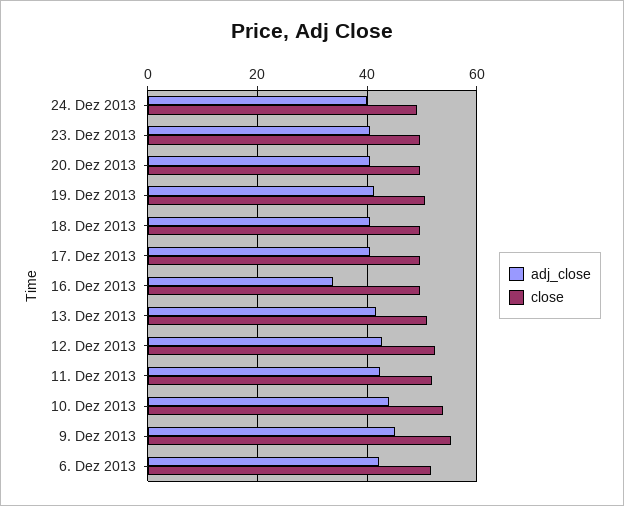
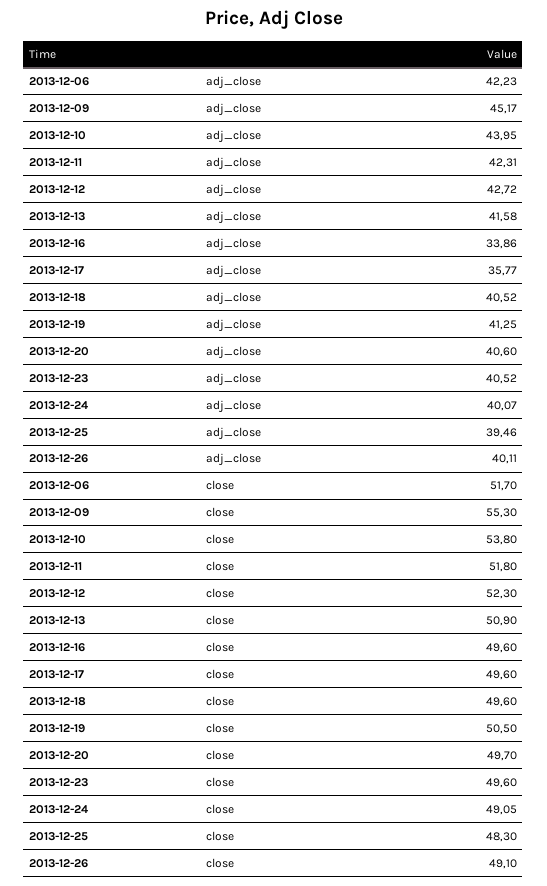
adj_close, 17. Dez 2013: 40 -> 35.77
adj_close, 2013-12-25: none -> 39.46
adj_close, 2013-12-26: none -> 40.11
close, 2013-12-25: none -> 48.3
close, 2013-12-26: none -> 49.1

